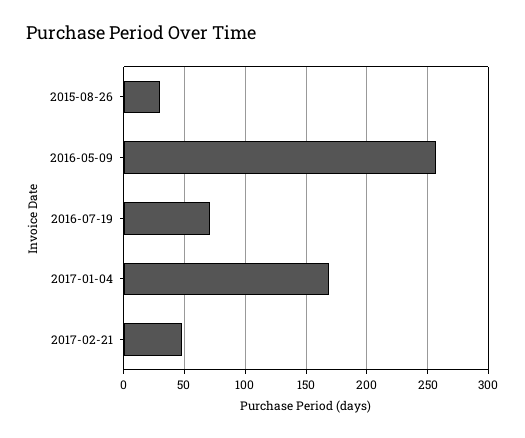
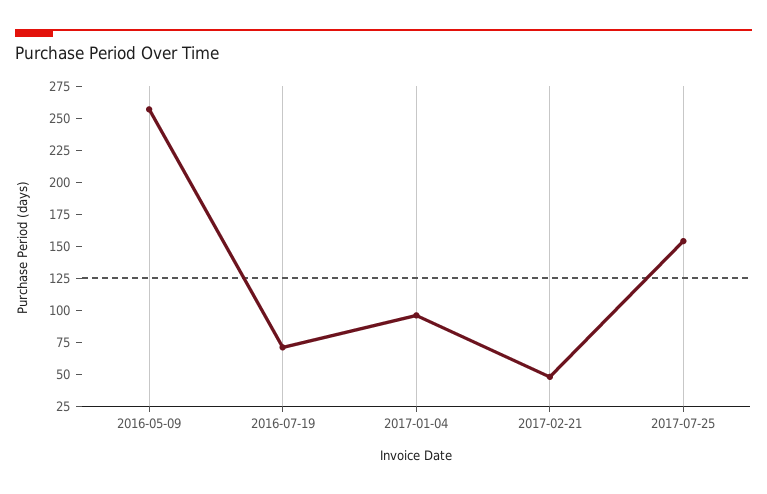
2015-08-26: 30 -> none
2017-01-04: 170 -> 100
2017-07-25: none -> 150

